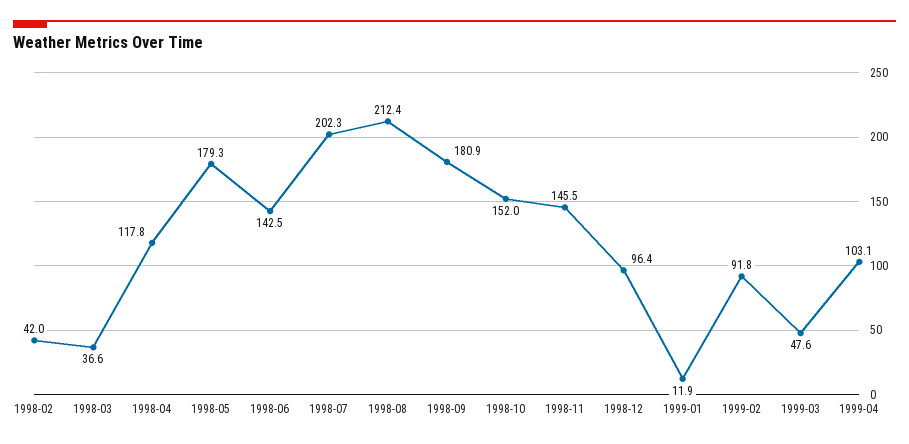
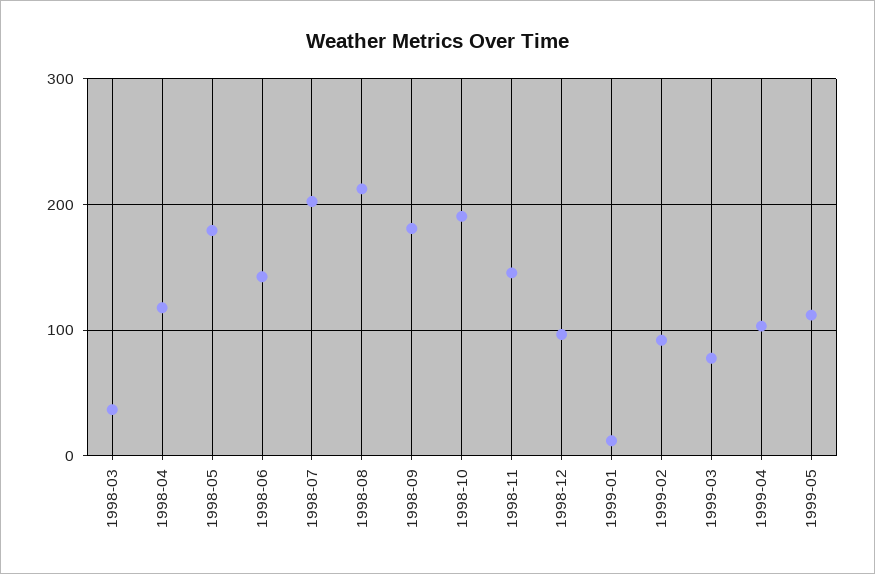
1998-02: 42 -> none
1998-10: 152 -> 190
1999-03: 47.6 -> 80
1999-05: none -> 110

